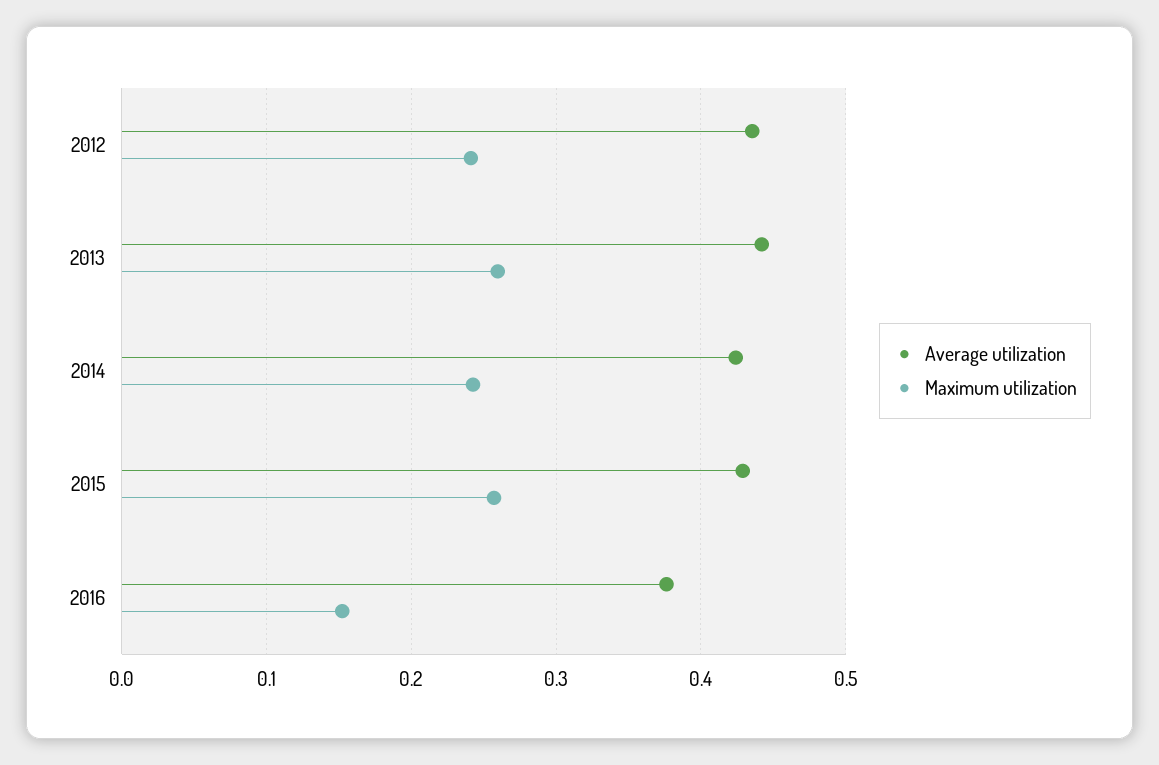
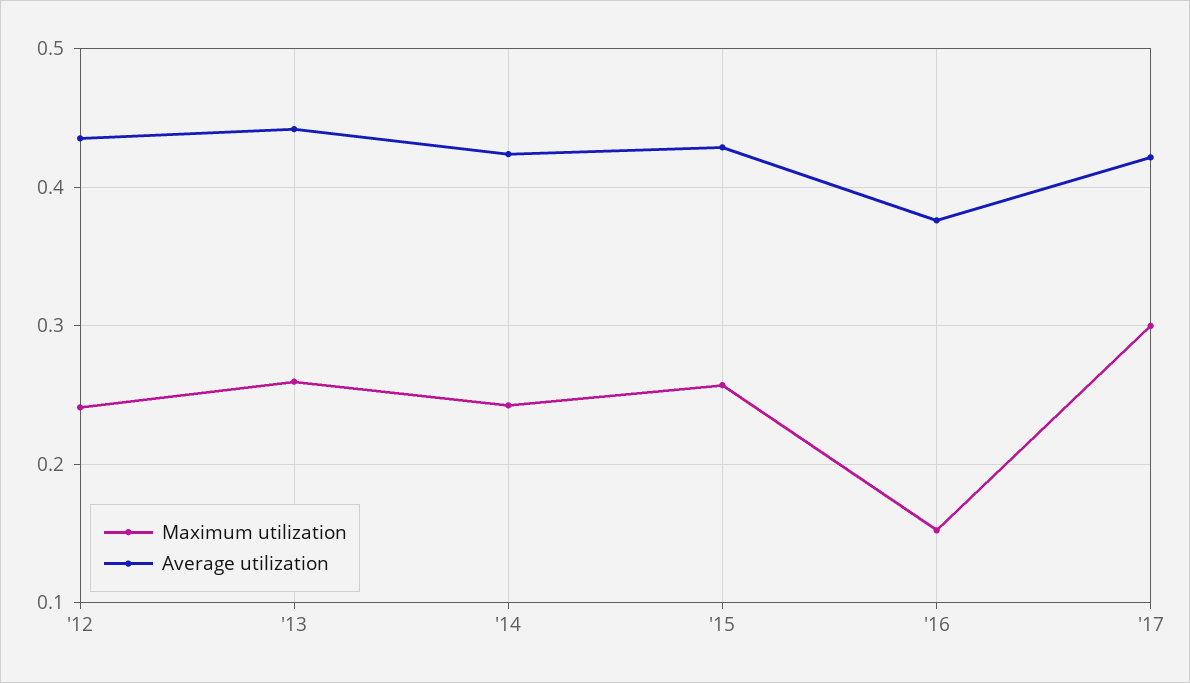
Maximum utilization, '17: none -> 0.3
Average utilization, '17: none -> 0.42

